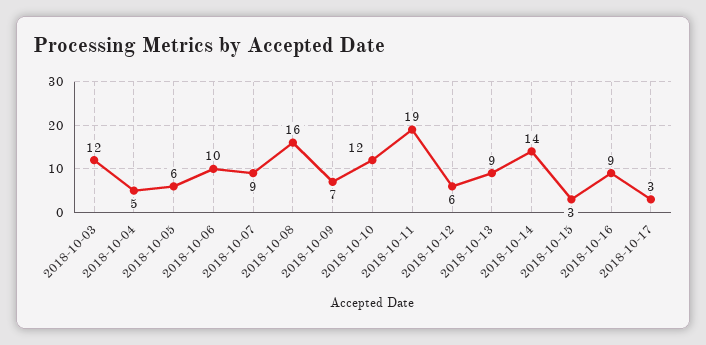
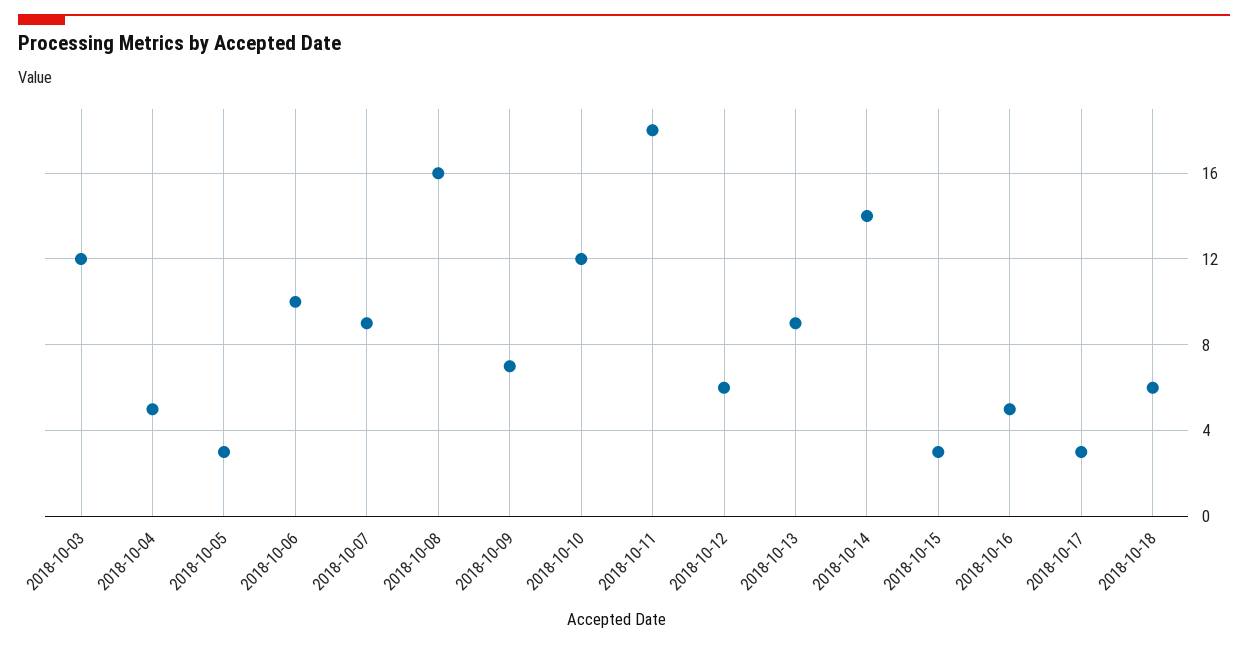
2018-10-05: 6 -> 3
2018-10-11: 19 -> 18
2018-10-16: 9 -> 5
2018-10-18: none -> 6

